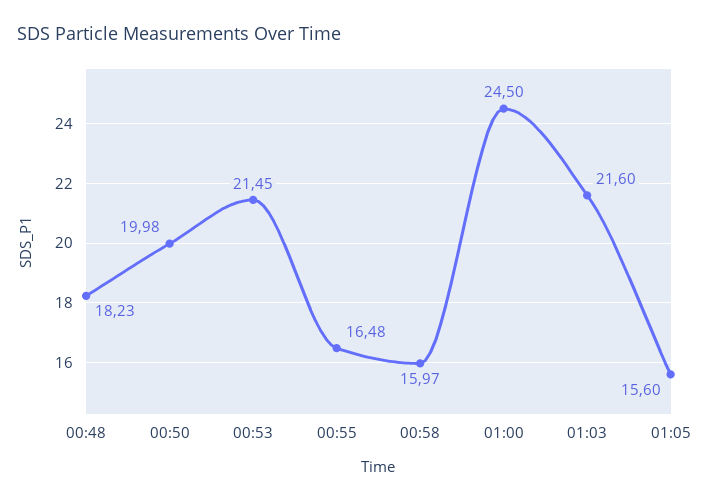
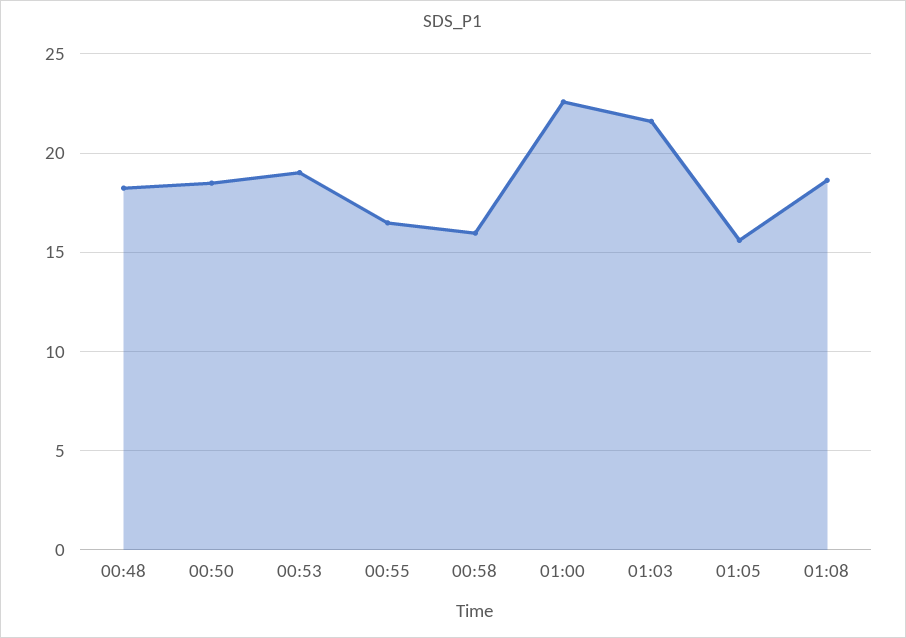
00:50: 19.98 -> 18.5
00:53: 21.45 -> 19
01:00: 24.5 -> 22.5
01:08: none -> 18.5

